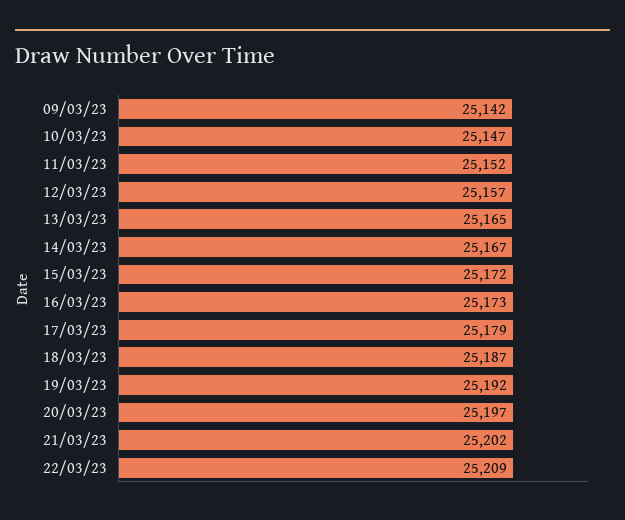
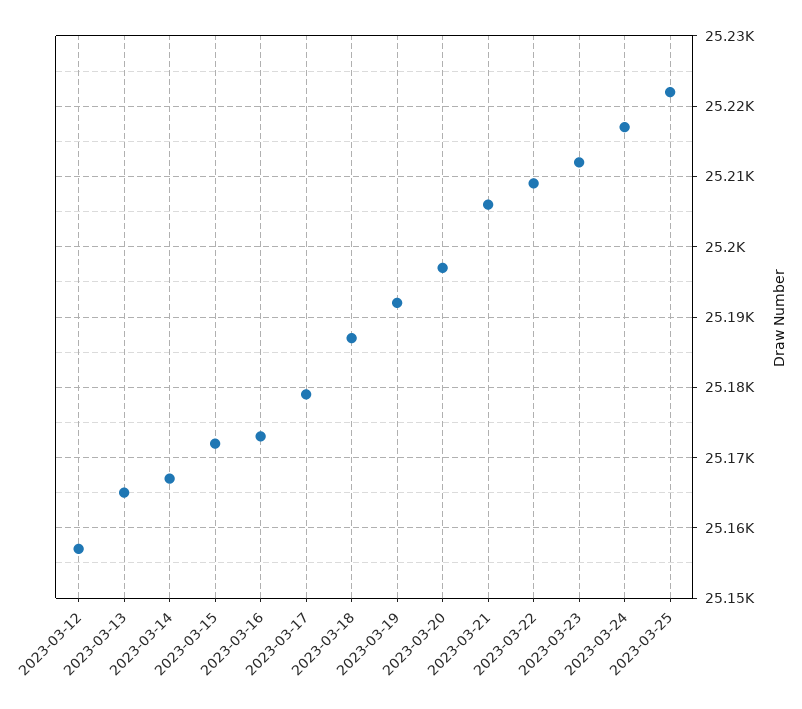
09/03/23: 25142 -> none
10/03/23: 25147 -> none
11/03/23: 25152 -> none
21/03/23: 25202 -> 25206
2023-03-23: none -> 25212
2023-03-24: none -> 25217
2023-03-25: none -> 25222

